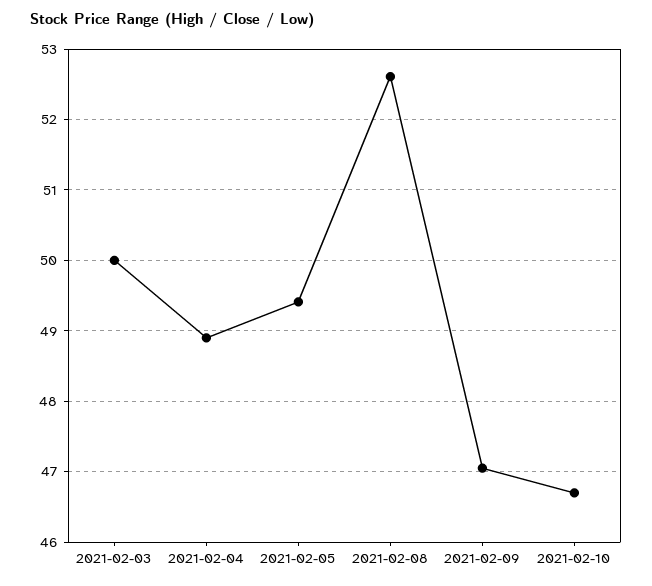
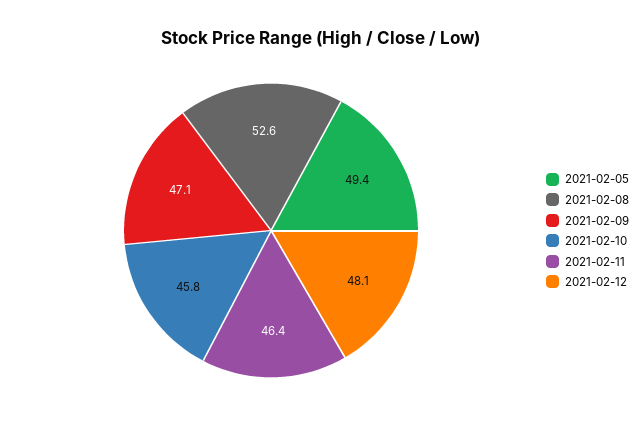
2021-02-03: 50 -> none
2021-02-04: 48.9 -> none
2021-02-10: 46.7 -> 45.8
2021-02-11: none -> 46.4
2021-02-12: none -> 48.1

